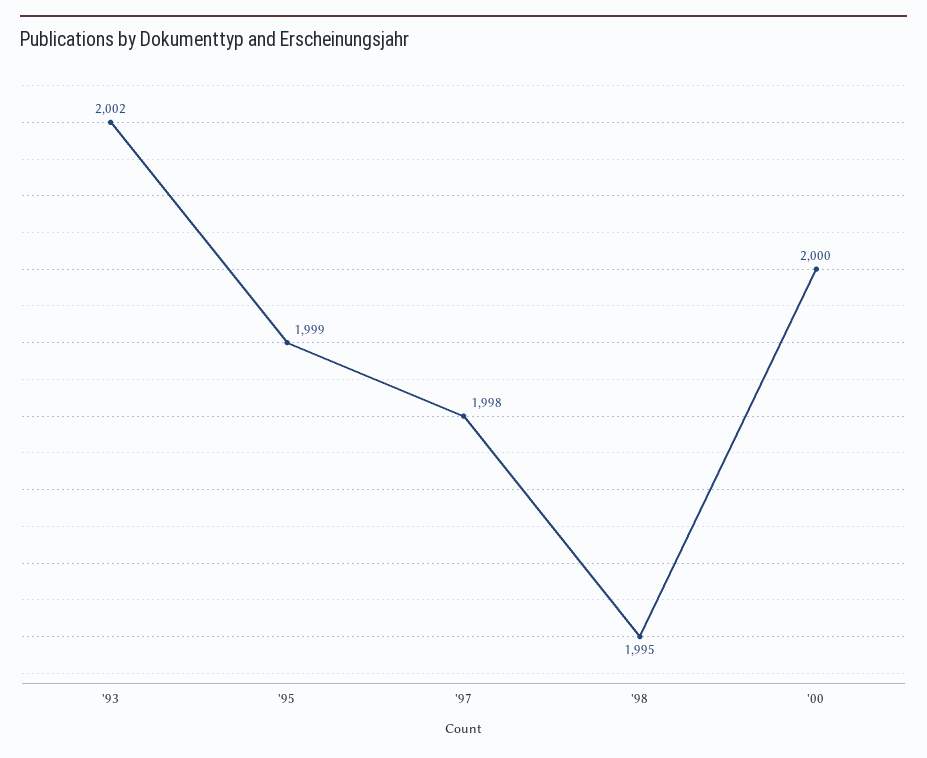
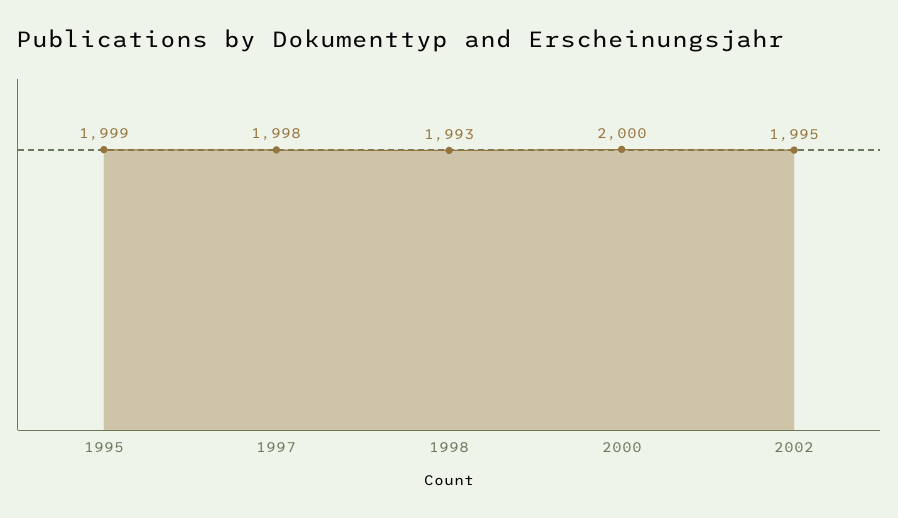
'93: 2002 -> none
'98: 1995 -> 1993
2002: none -> 1995

